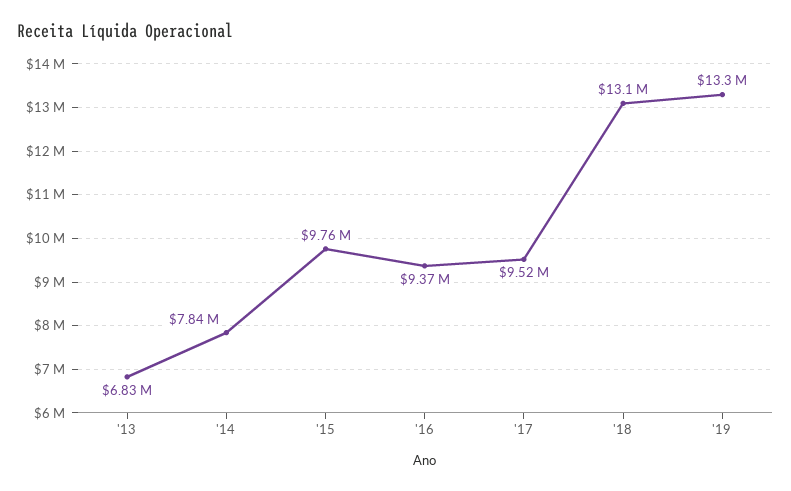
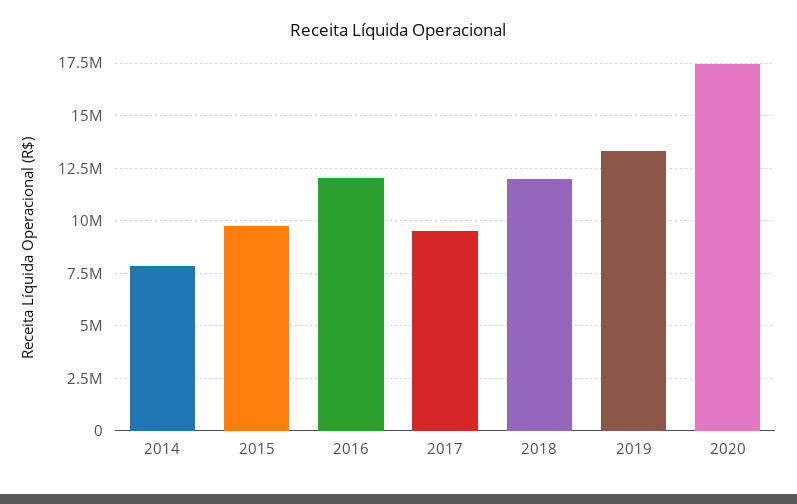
'13: 6830000 -> none
'16: 9370000 -> 12000000
'18: 13100000 -> 12000000
2020: none -> 17500000

